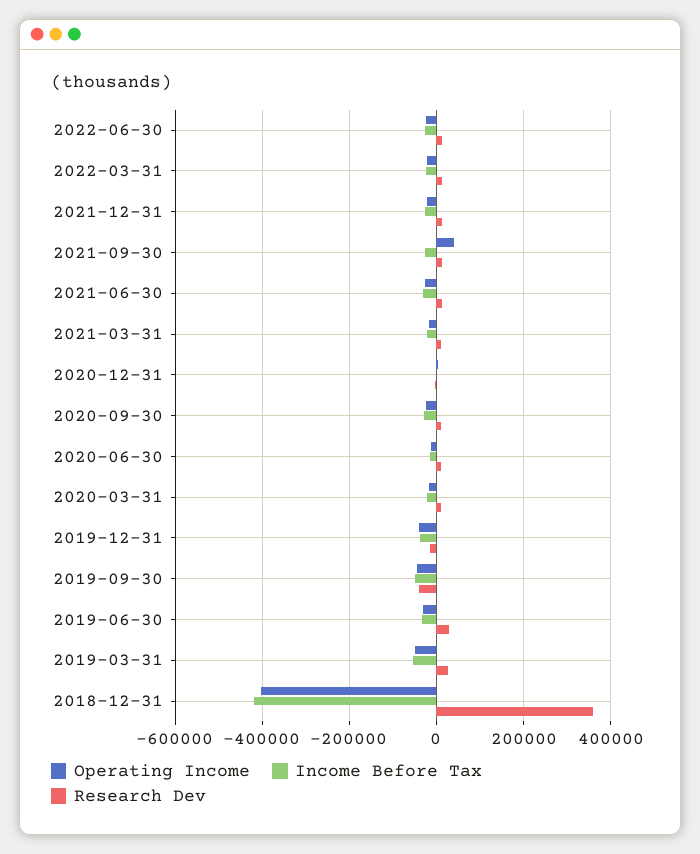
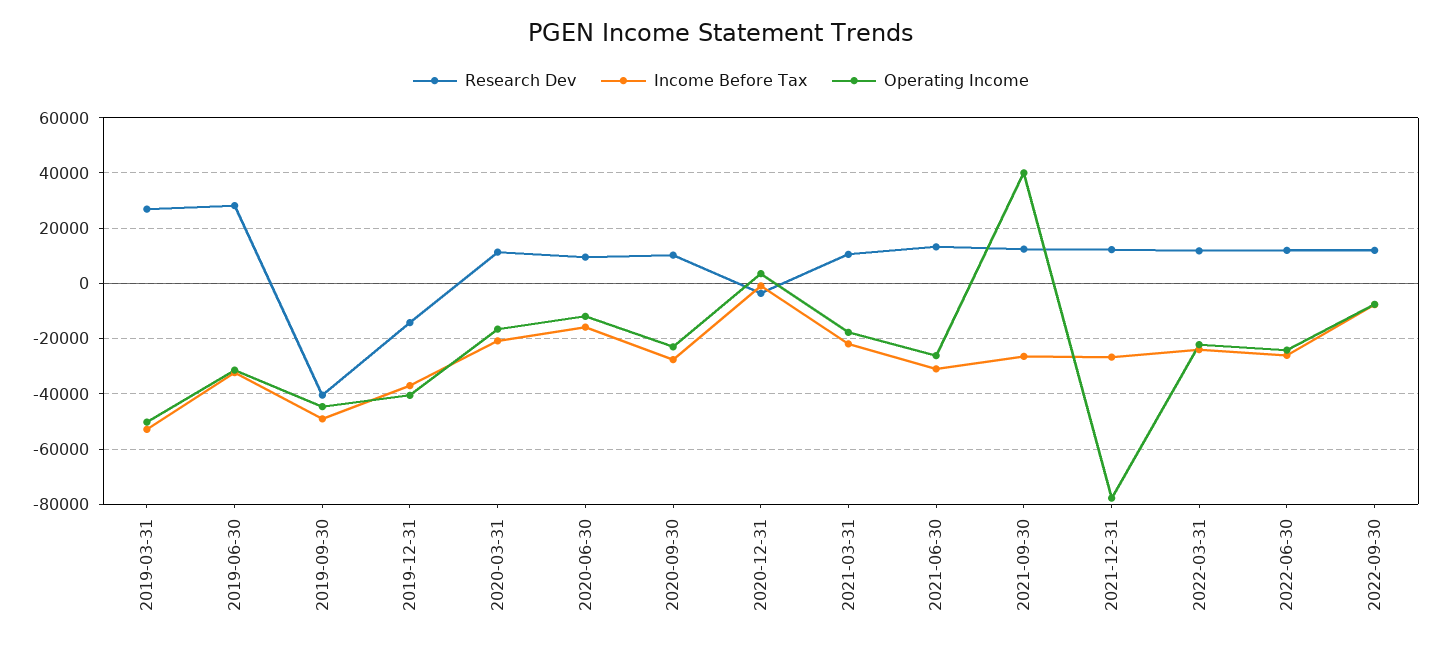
Operating Income, 2021-12-31: -20000 -> -77500
Operating Income, 2018-12-31: -400000 -> none
Income Before Tax, 2018-12-31: -420000 -> none
Research Dev, 2018-12-31: 360000 -> none
Research Dev, 2022-09-30: none -> 12500
Income Before Tax, 2022-09-30: none -> -7500
Operating Income, 2022-09-30: none -> -7500

